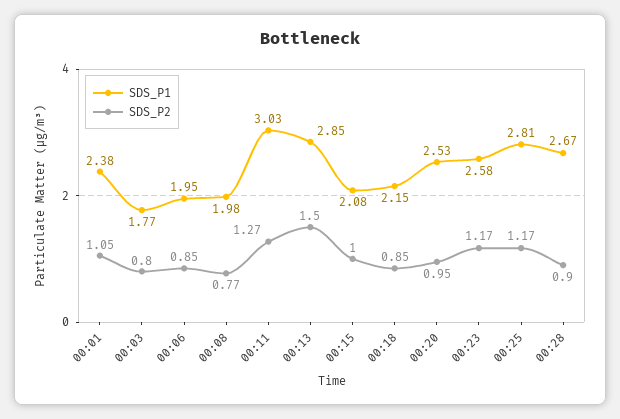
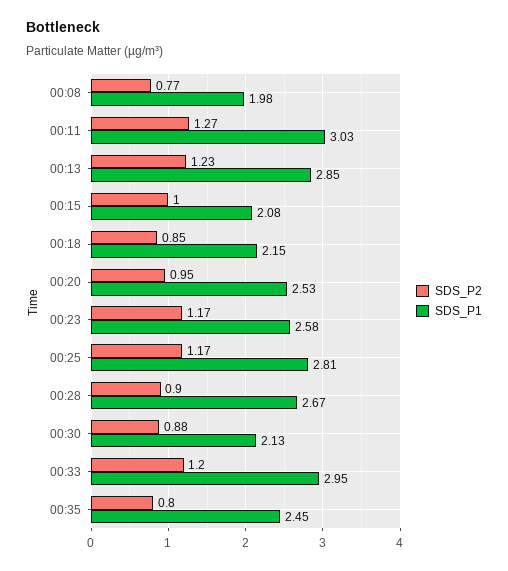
SDS_P1, 00:01: 2.38 -> none
SDS_P2, 00:01: 1.05 -> none
SDS_P1, 00:03: 1.77 -> none
SDS_P2, 00:03: 0.8 -> none
SDS_P1, 00:06: 1.95 -> none
SDS_P2, 00:06: 0.85 -> none
SDS_P2, 00:13: 1.5 -> 1.23
SDS_P2, 00:30: none -> 0.88
SDS_P1, 00:30: none -> 2.13
SDS_P2, 00:33: none -> 1.2
SDS_P1, 00:33: none -> 2.95
SDS_P2, 00:35: none -> 0.8
SDS_P1, 00:35: none -> 2.45

